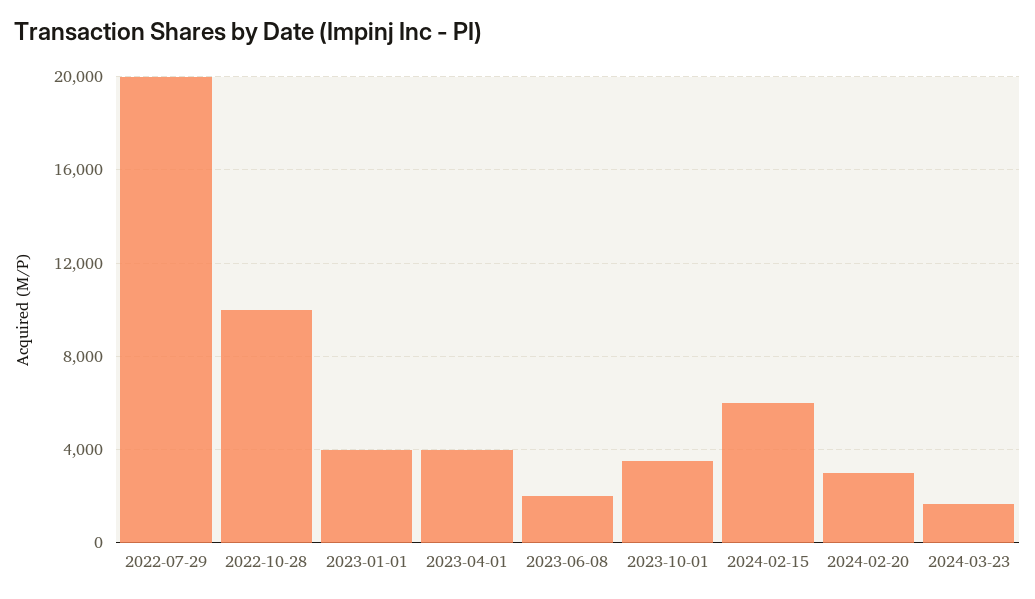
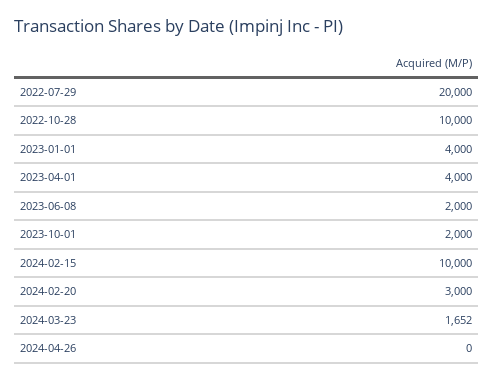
2023-10-01: 3500 -> 2000
2024-02-15: 6000 -> 10000
2024-04-26: none -> 0

